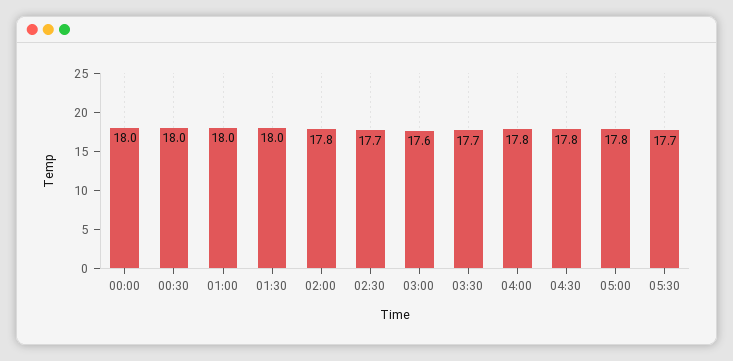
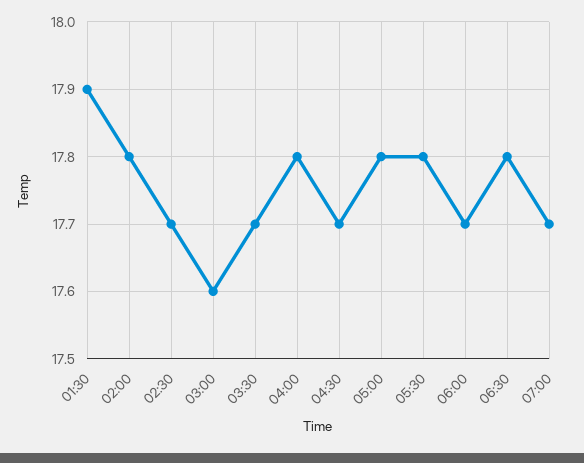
00:00: 18 -> none
00:30: 18 -> none
01:00: 18 -> none
01:30: 18 -> 17.9
04:30: 17.8 -> 17.7
05:30: 17.7 -> 17.8
06:00: none -> 17.7
06:30: none -> 17.8
07:00: none -> 17.7

